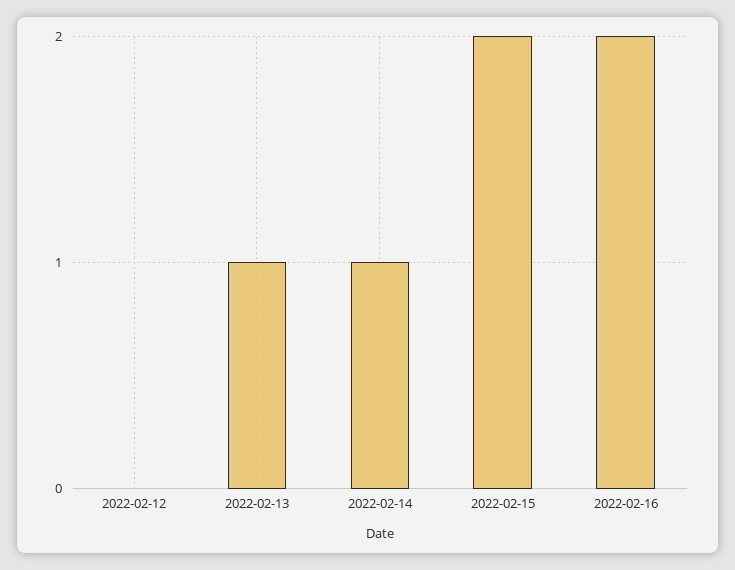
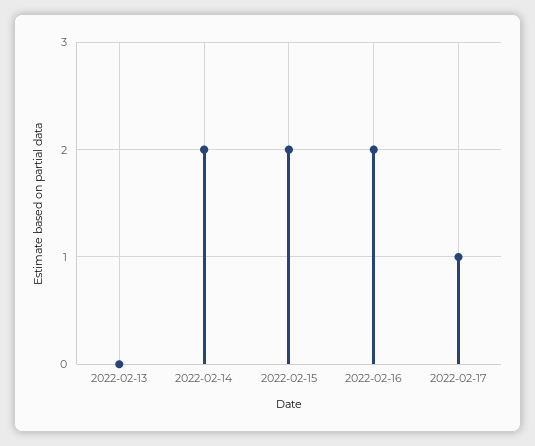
2022-02-12: 0 -> none
2022-02-13: 1 -> 0
2022-02-14: 1 -> 2
2022-02-17: none -> 1

